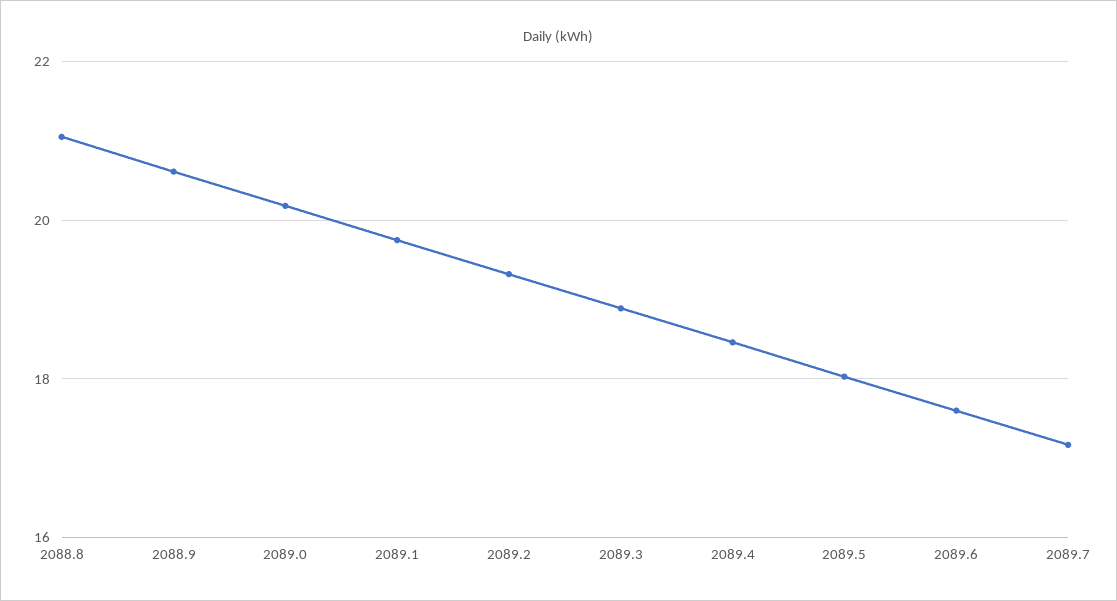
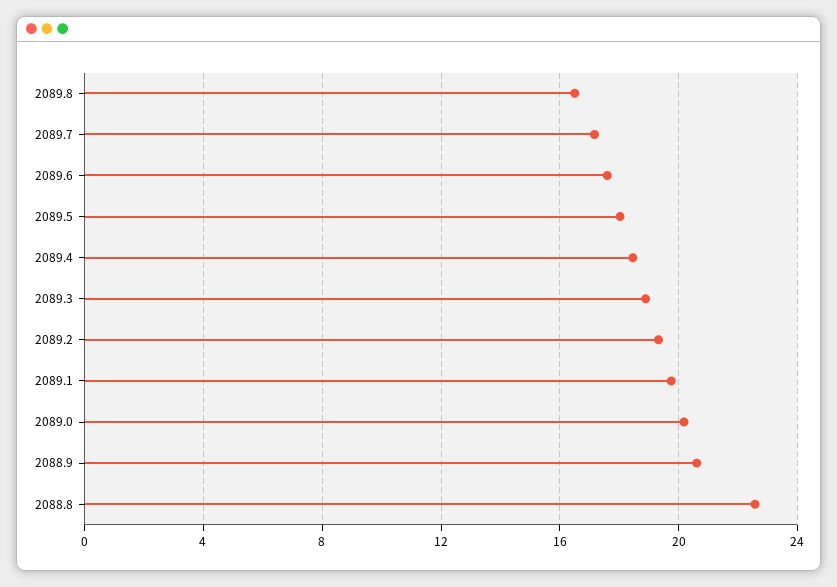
2088.8: 21 -> 22.5
2089.8: none -> 16.5

